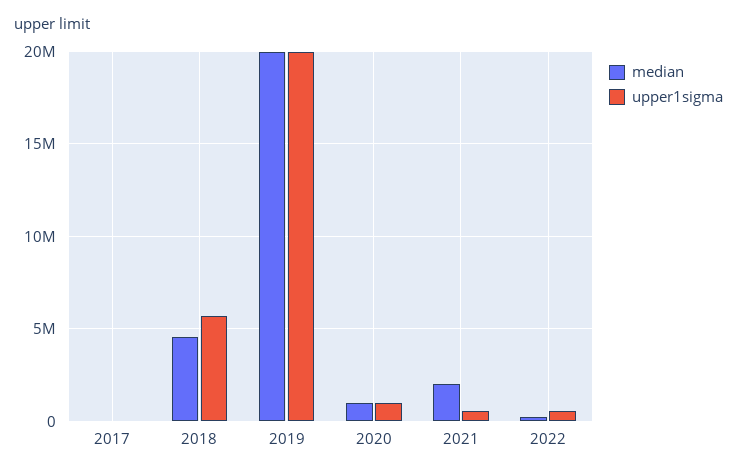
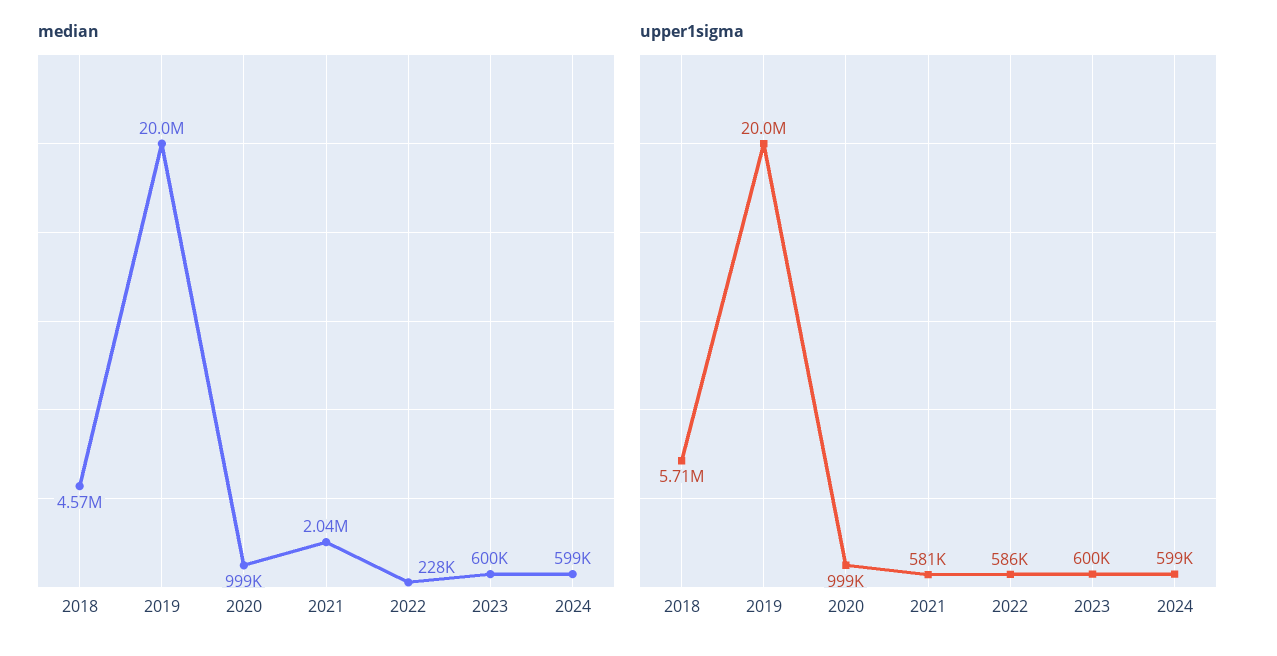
median, 2017: 0 -> none
upper1sigma, 2017: 0 -> none
median, 2023: none -> 600000
median, 2024: none -> 599000
upper1sigma, 2023: none -> 600000
upper1sigma, 2024: none -> 599000

